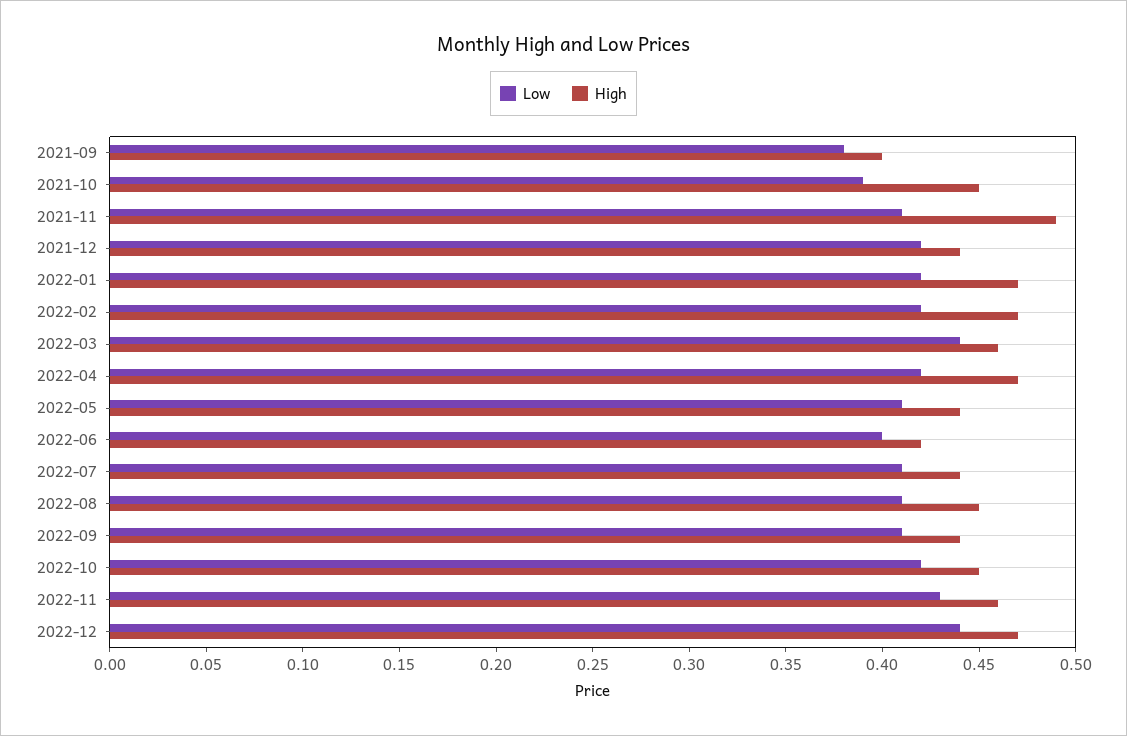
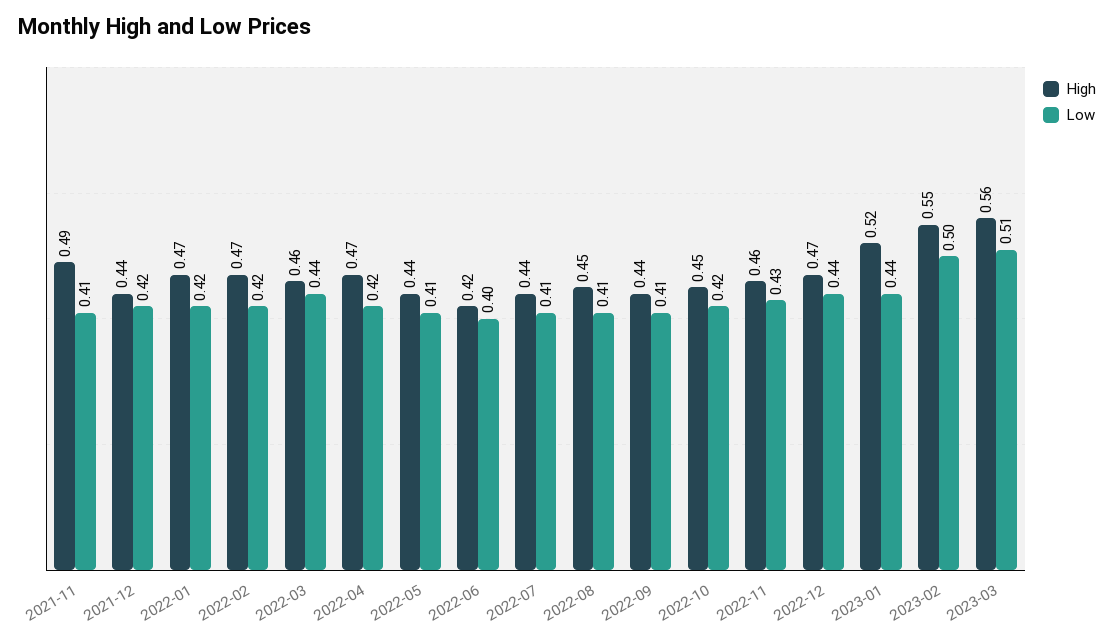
Low, 2021-09: 0.38 -> none
High, 2021-09: 0.4 -> none
Low, 2021-10: 0.39 -> none
High, 2021-10: 0.45 -> none
High, 2023-01: none -> 0.52
Low, 2023-01: none -> 0.44
High, 2023-02: none -> 0.55
Low, 2023-02: none -> 0.5
High, 2023-03: none -> 0.56
Low, 2023-03: none -> 0.51

